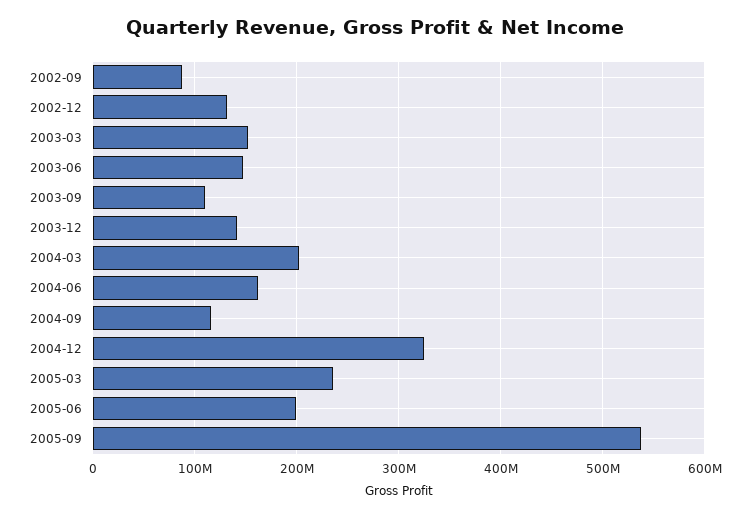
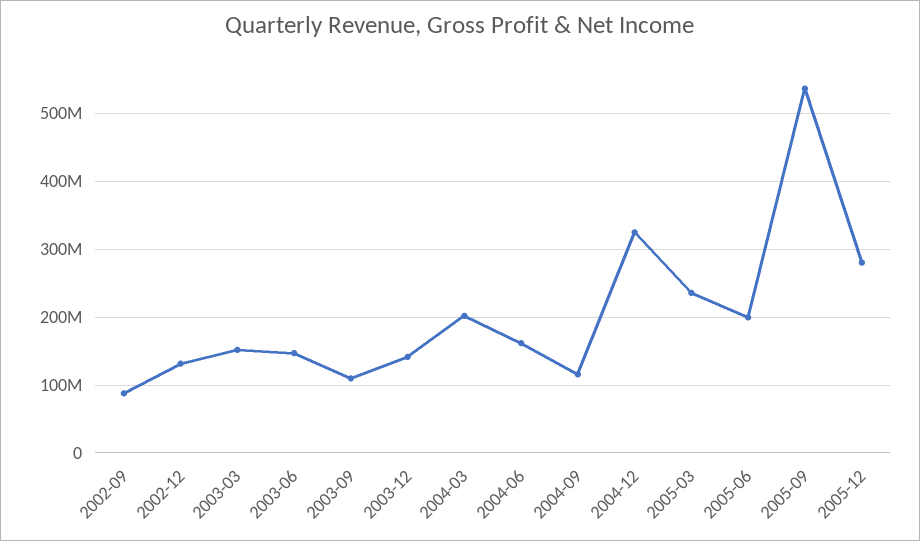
2005-12: none -> 280000000

